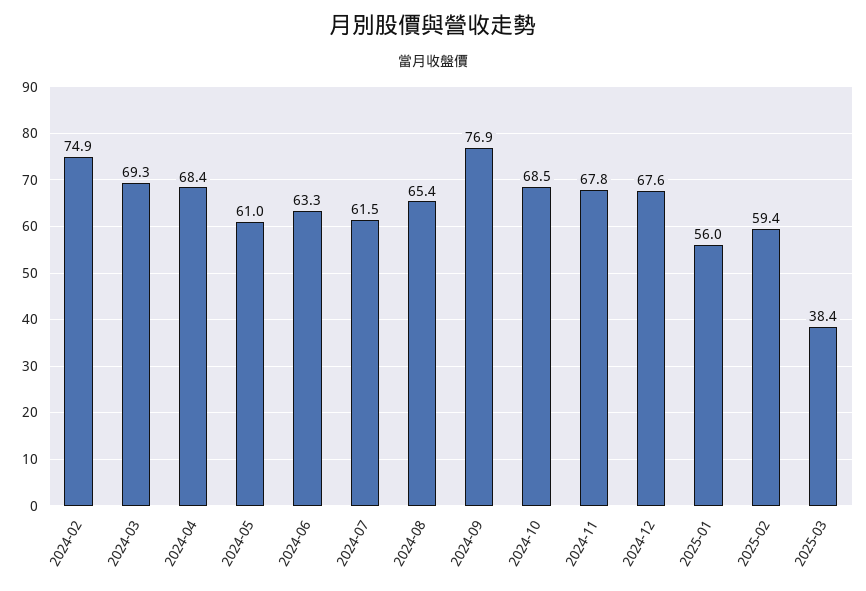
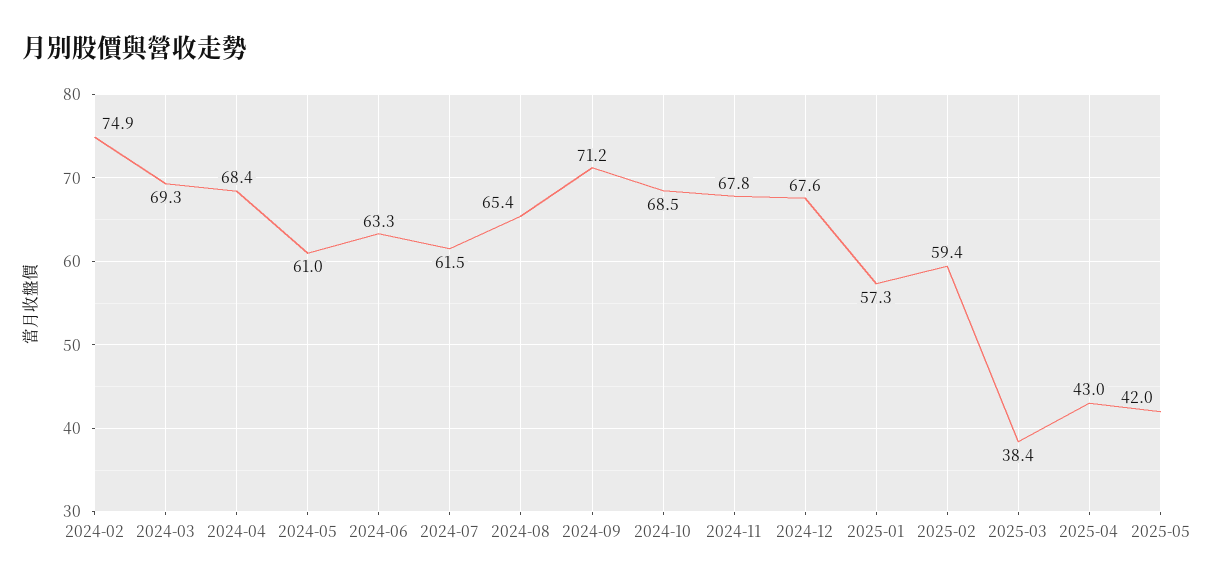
2024-09: 76.9 -> 71.2
2025-01: 56 -> 57.3
2025-04: none -> 43
2025-05: none -> 42

